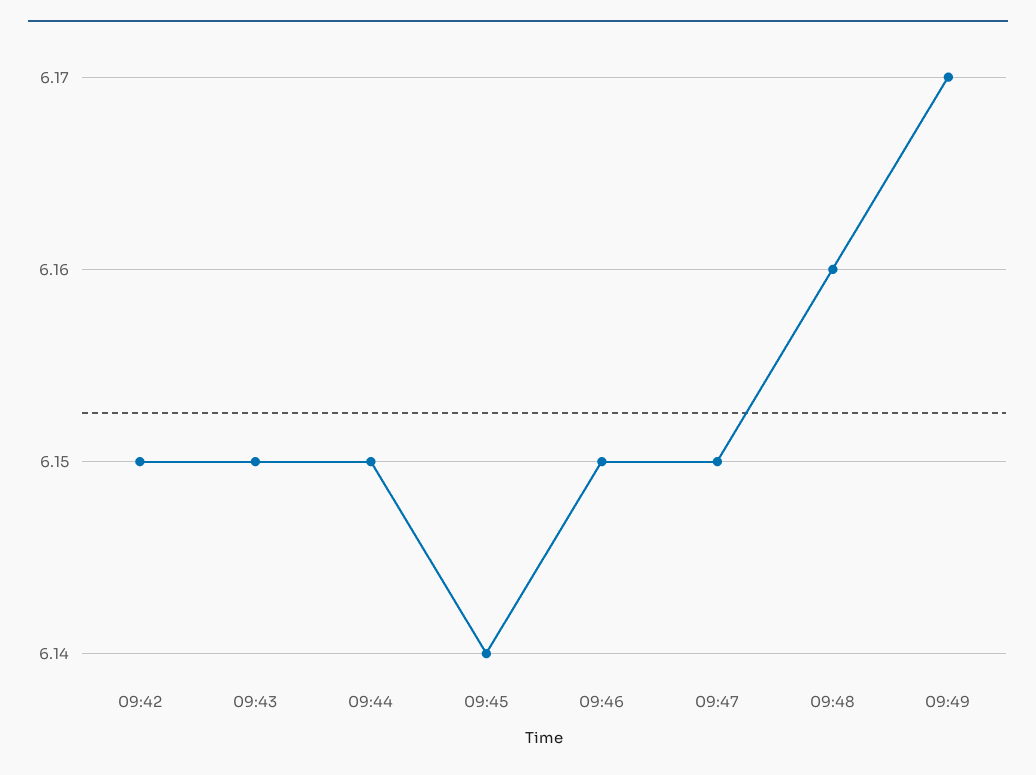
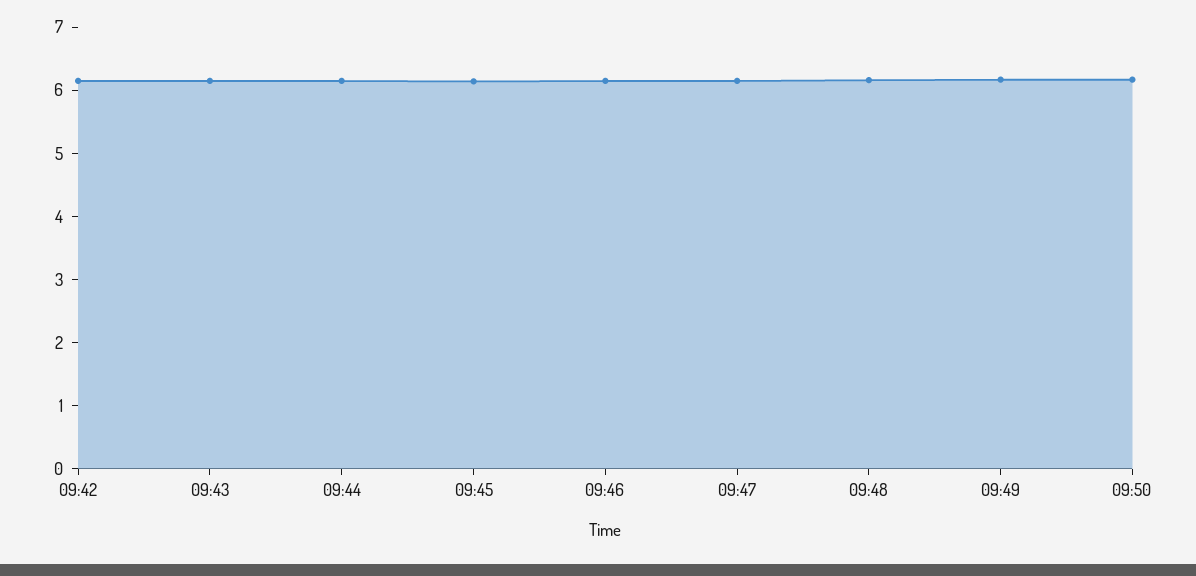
09:50: none -> 6.2

